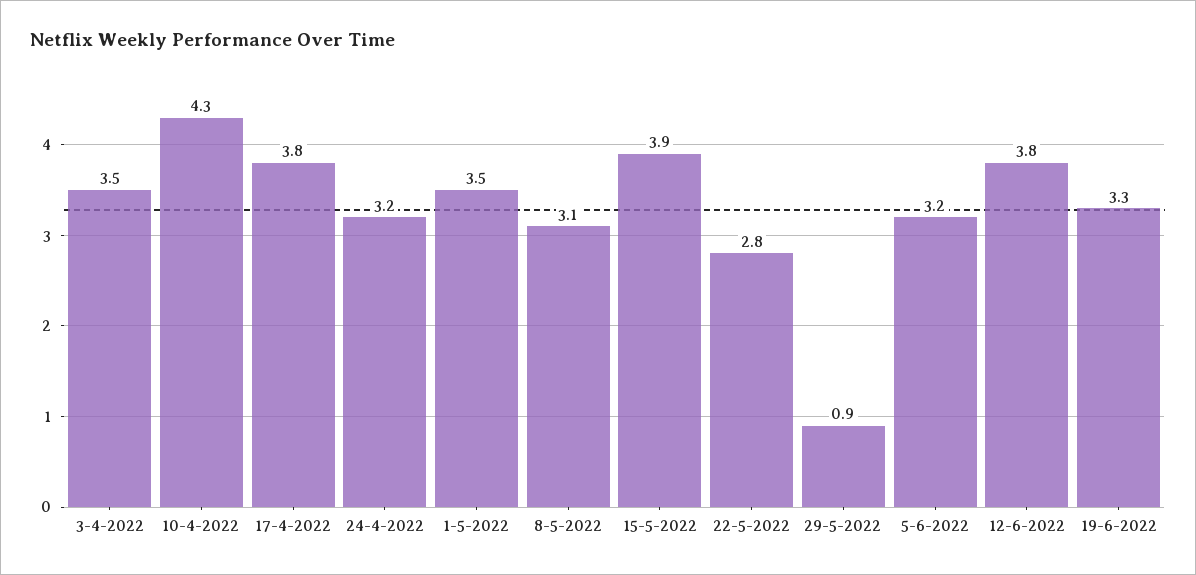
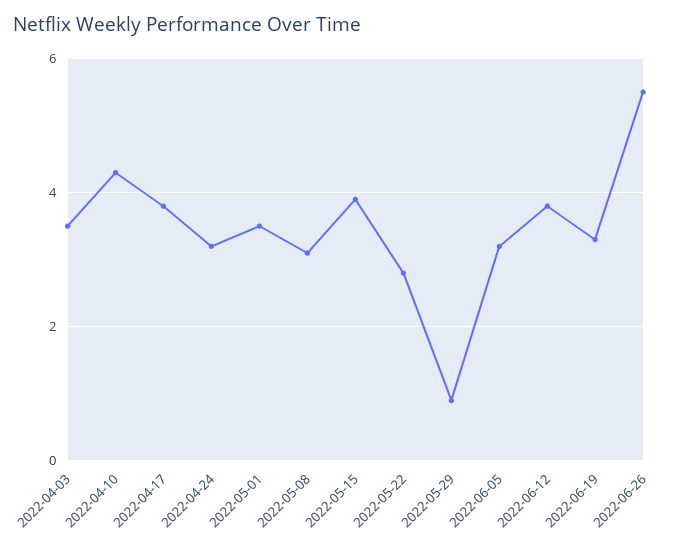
2022-06-26: none -> 5.5

